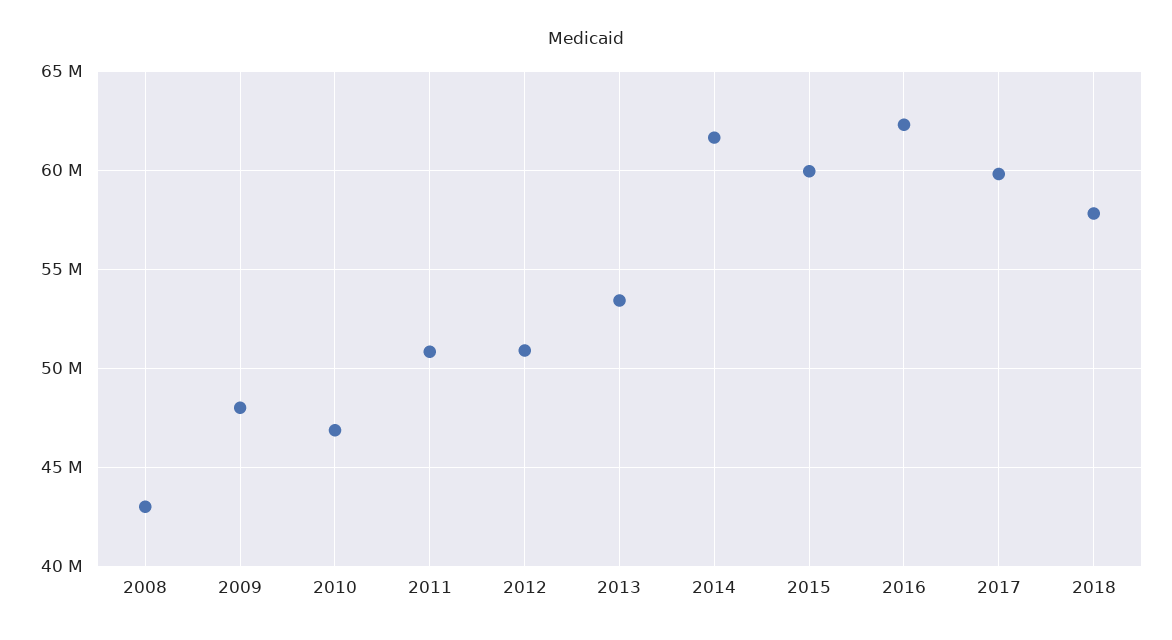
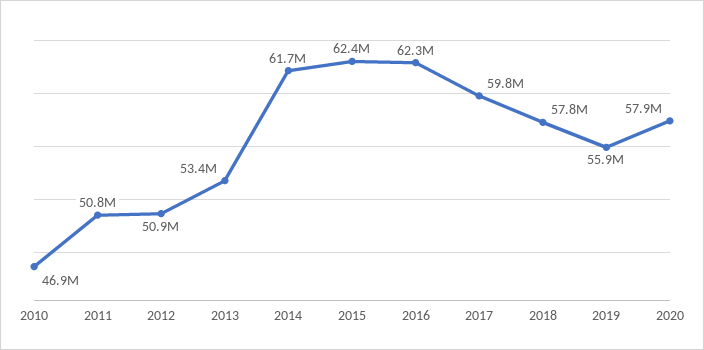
2008: 43000000 -> none
2009: 48000000 -> none
2015: 60000000 -> 62400000
2019: none -> 55900000
2020: none -> 57900000

